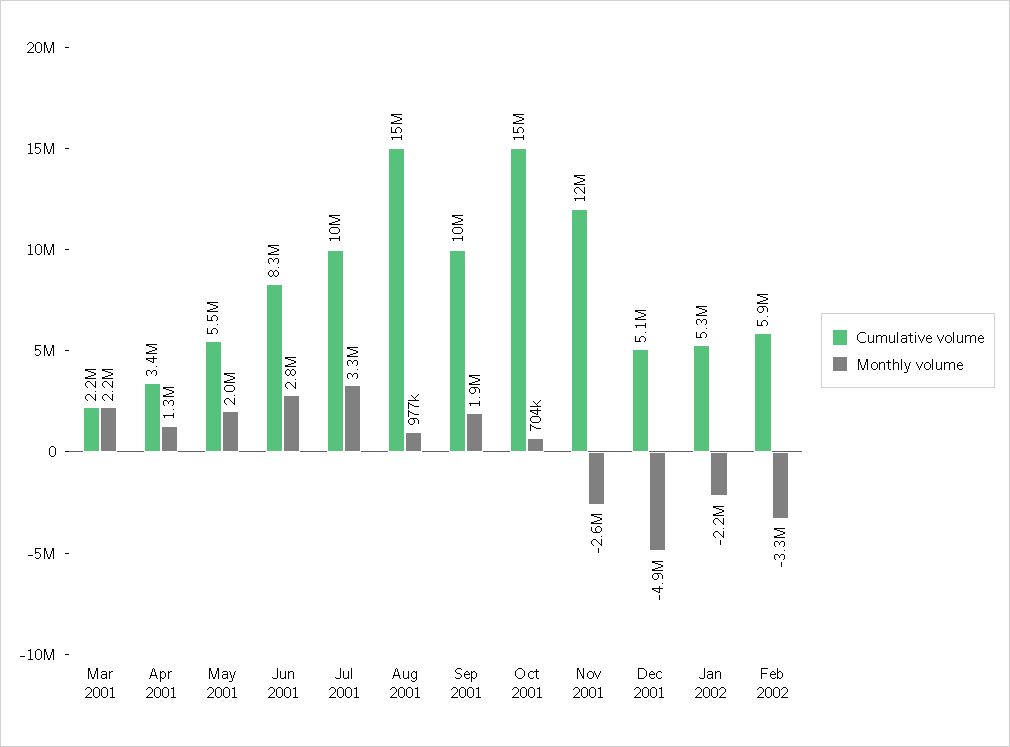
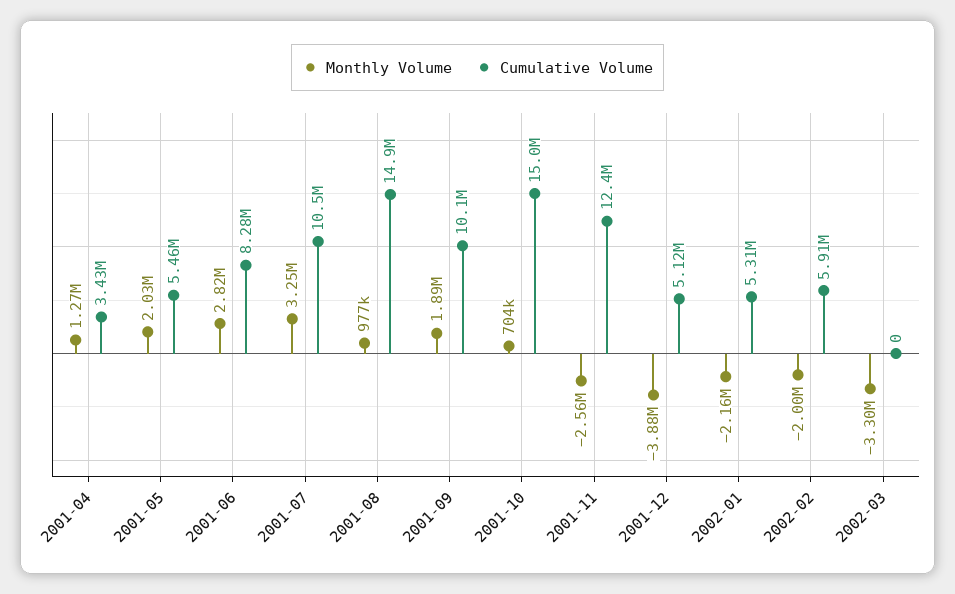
Cumulative volume, Mar 2001: 2200000 -> none
Monthly volume, Mar 2001: 2200000 -> none
Monthly volume, Dec 2001: -4900000 -> -3880000
Monthly volume, Feb 2002: -3300000 -> -2000000
Monthly volume, 2002-03: none -> -3300000
Cumulative volume, 2002-03: none -> 0

